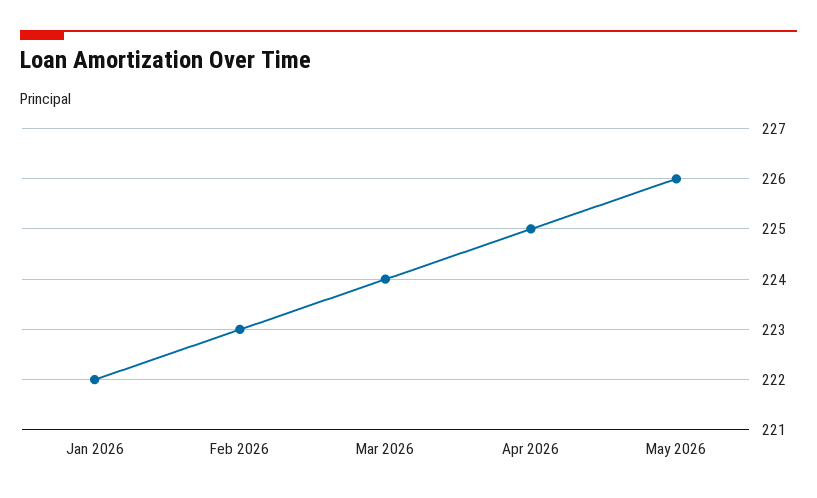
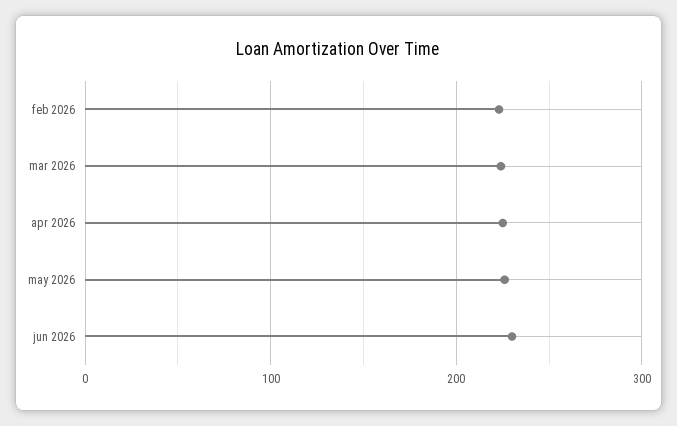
Jan 2026: 222 -> none
jun 2026: none -> 230

